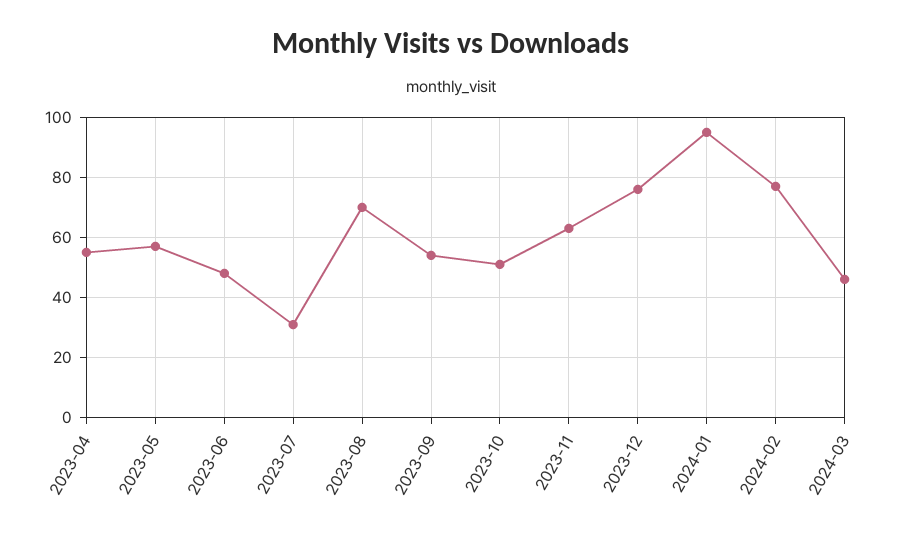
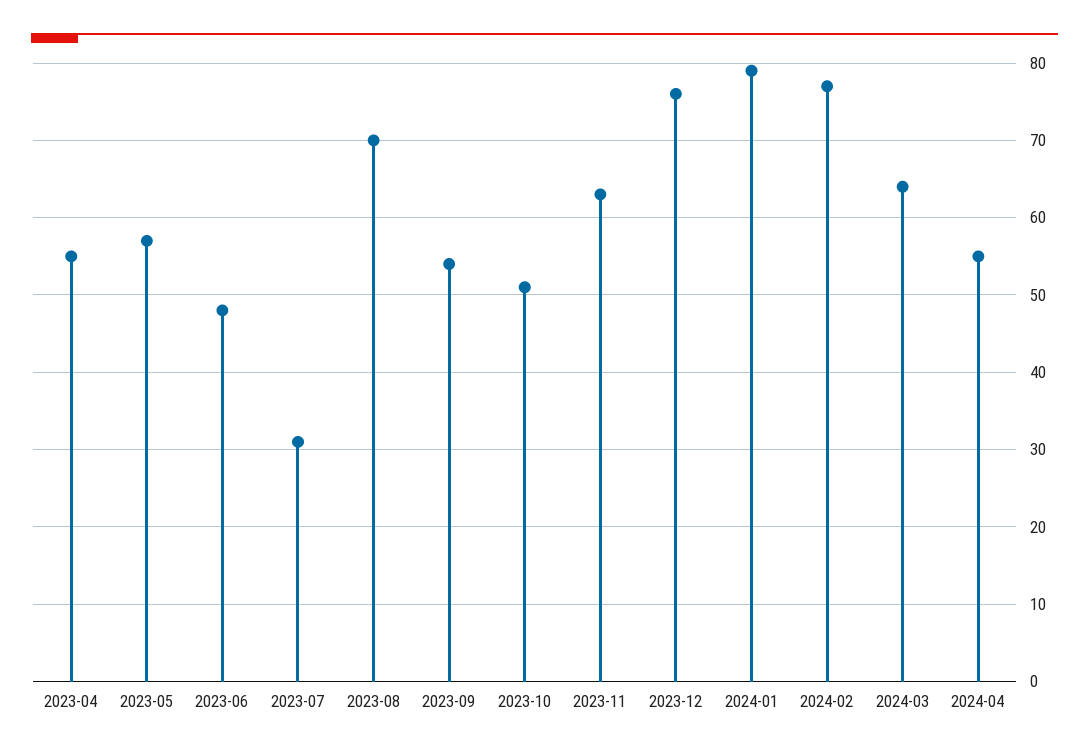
2024-01: 95 -> 79
2024-03: 45 -> 64
2024-04: none -> 55

